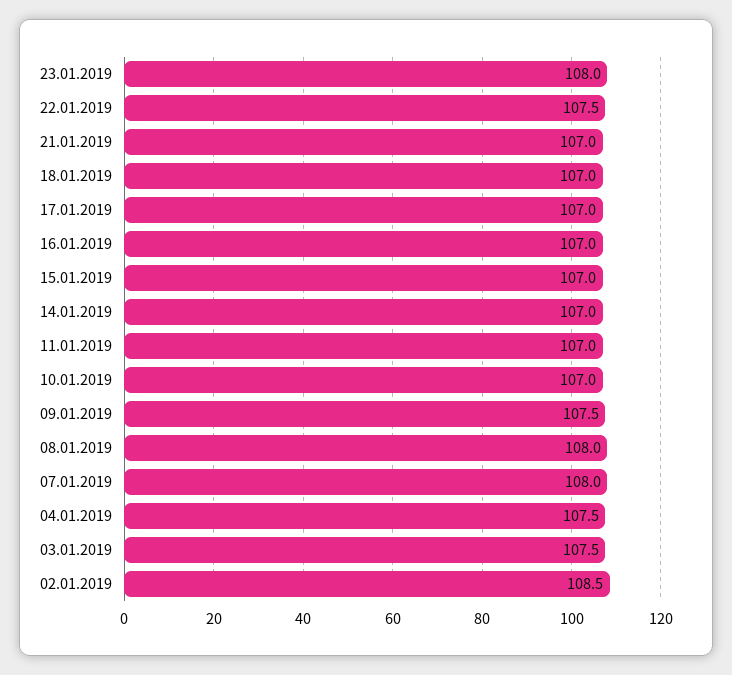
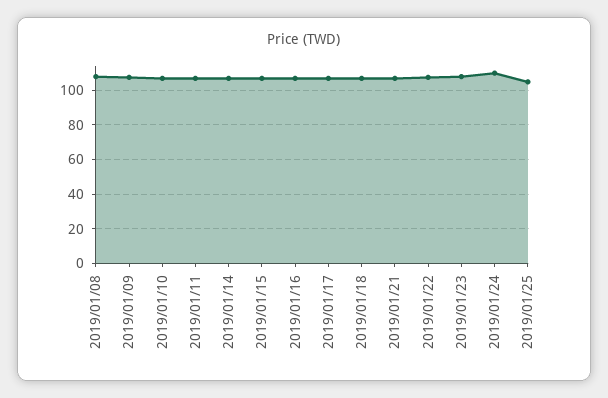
07.01.2019: 108 -> none
04.01.2019: 107.5 -> none
03.01.2019: 107.5 -> none
02.01.2019: 108.5 -> none
2019/01/24: none -> 110
2019/01/25: none -> 105

